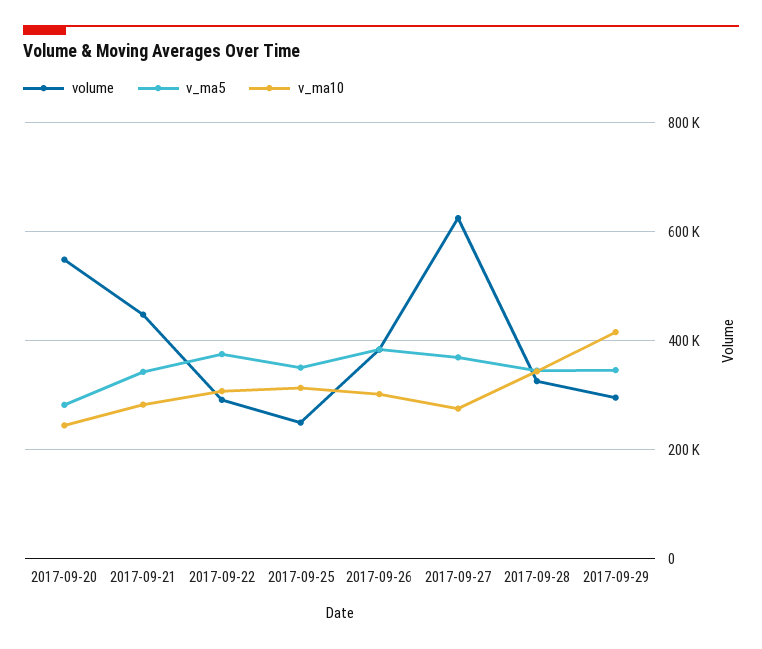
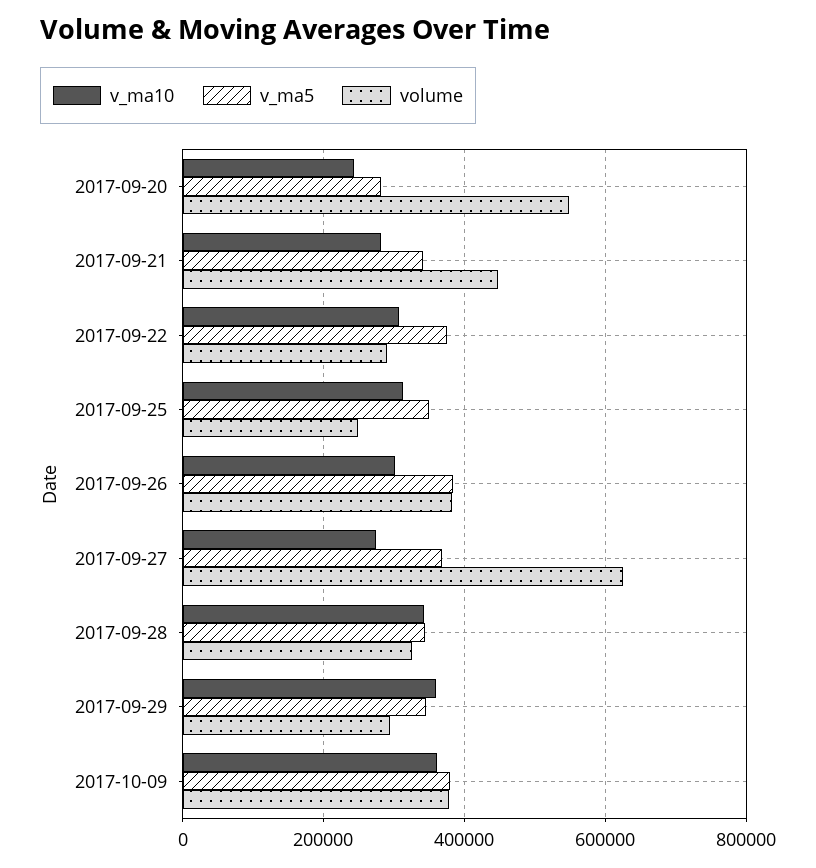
v_ma10, 2017-09-29: 420000 -> 360000
v_ma10, 2017-10-09: none -> 360000
v_ma5, 2017-10-09: none -> 380000
volume, 2017-10-09: none -> 380000

